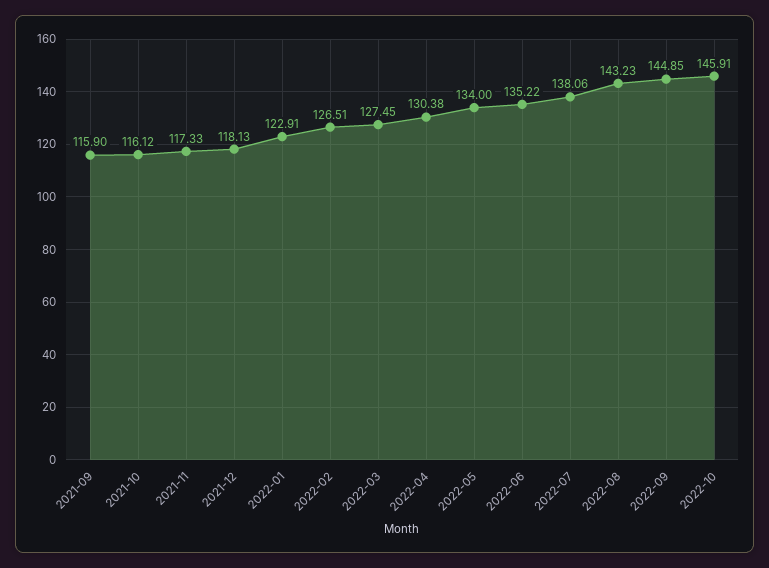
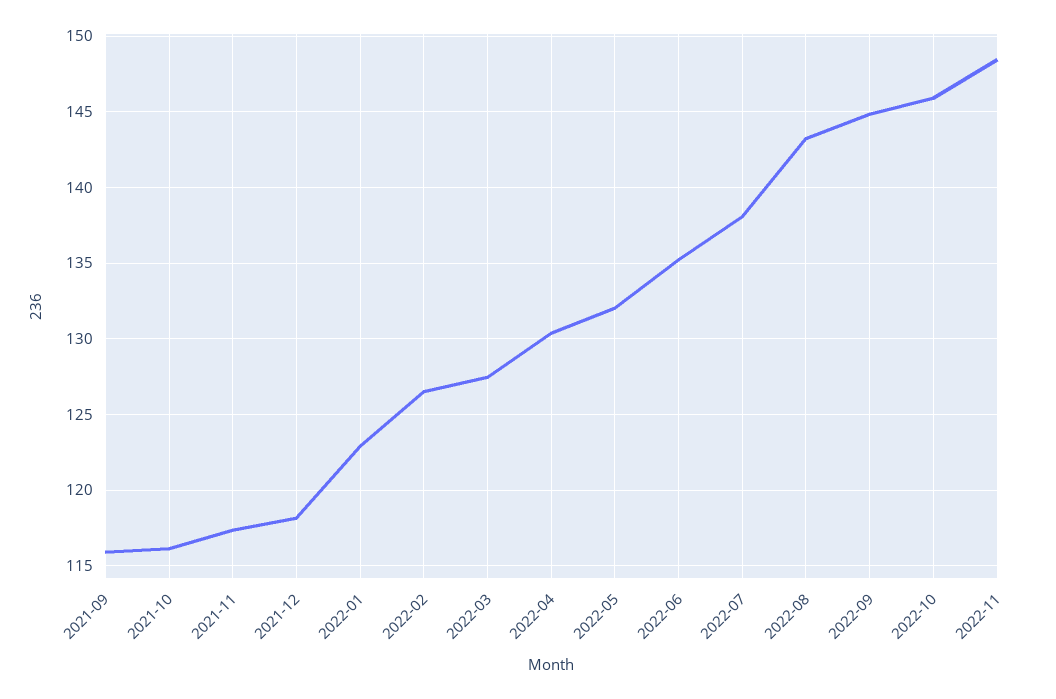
2022-05: 134 -> 132
2022-11: none -> 148.5

